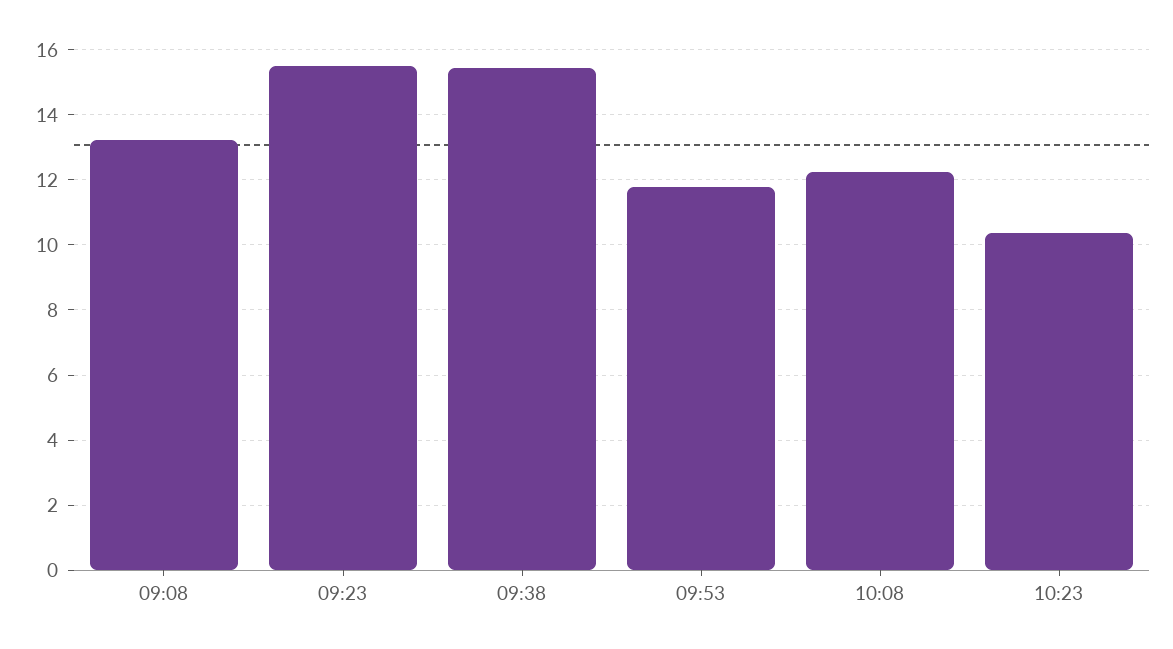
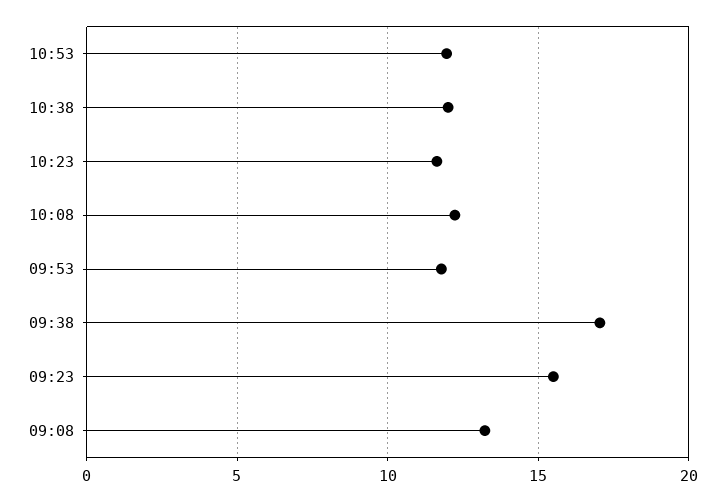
09:38: 15.4 -> 17
10:23: 10.4 -> 11.5
10:53: none -> 12
10:38: none -> 12

